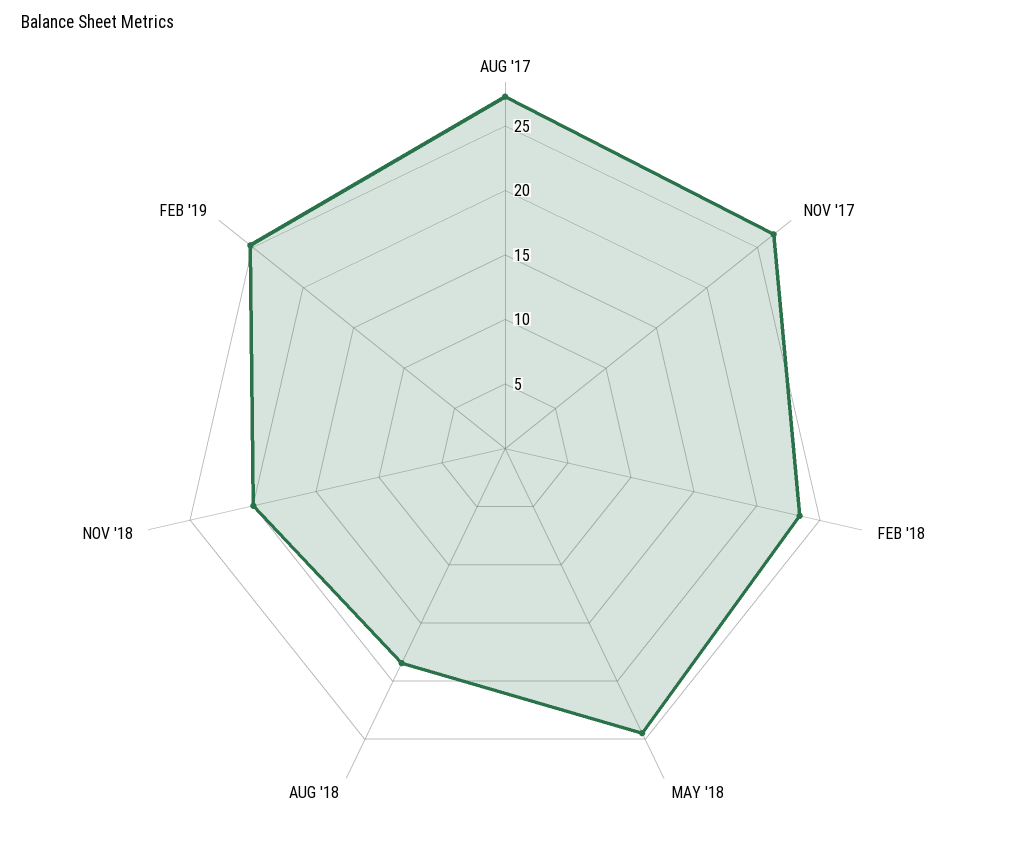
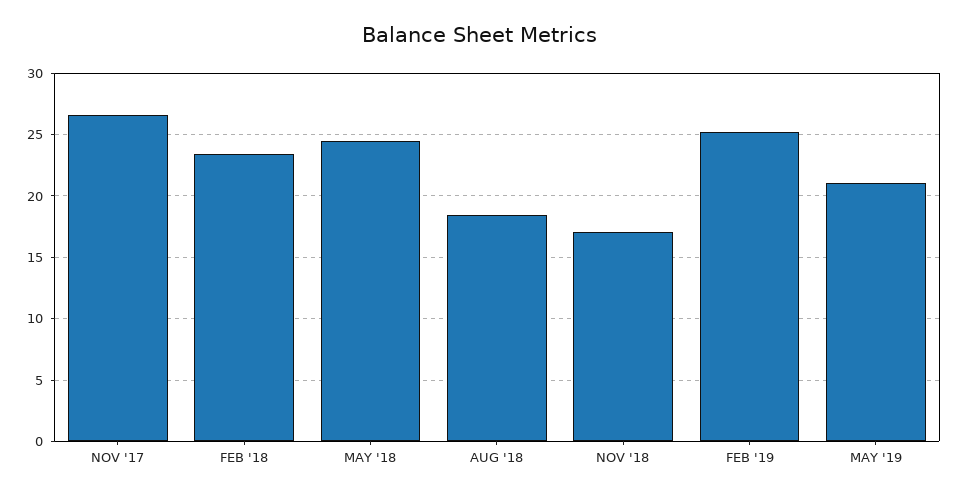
AUG '17: 27 -> none
NOV '18: 20 -> 17
MAY '19: none -> 21

